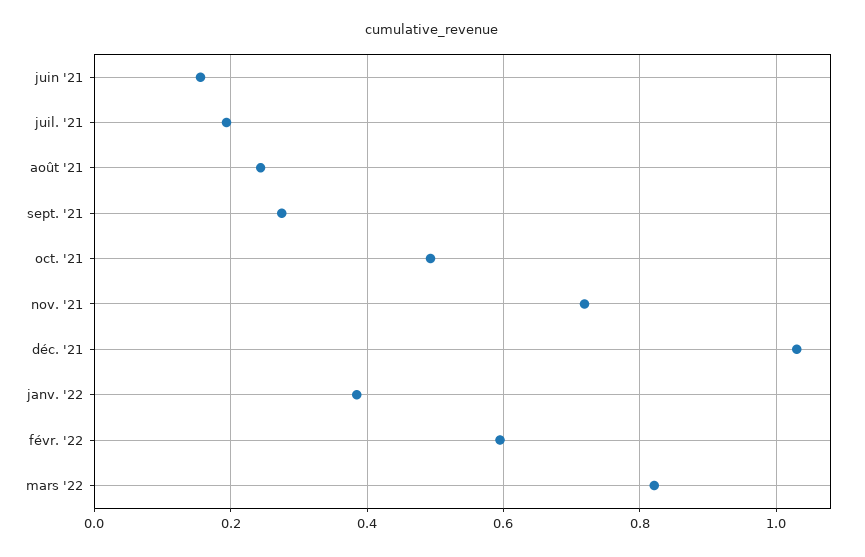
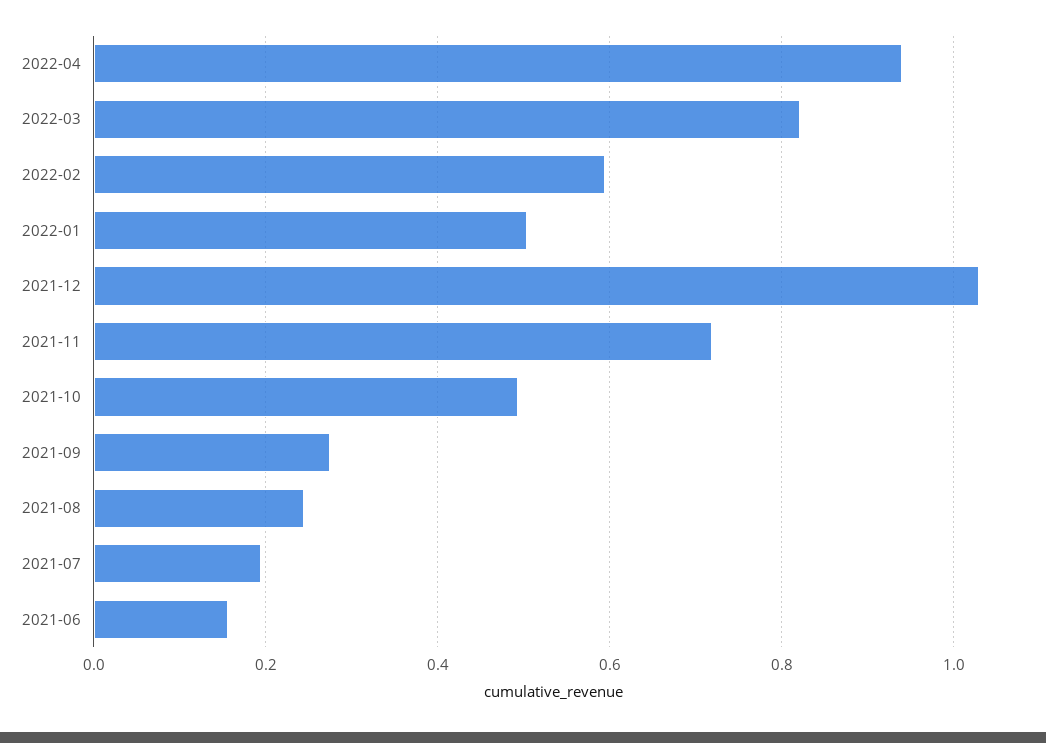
janv. '22: 0.38 -> 0.5
2022-04: none -> 0.94

